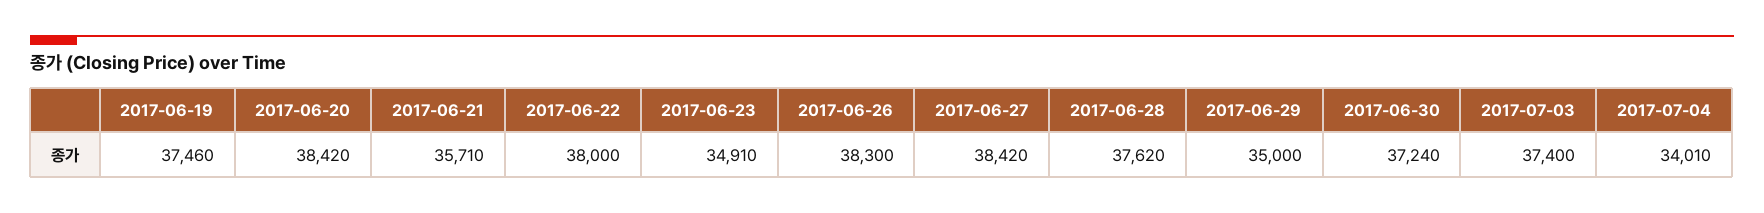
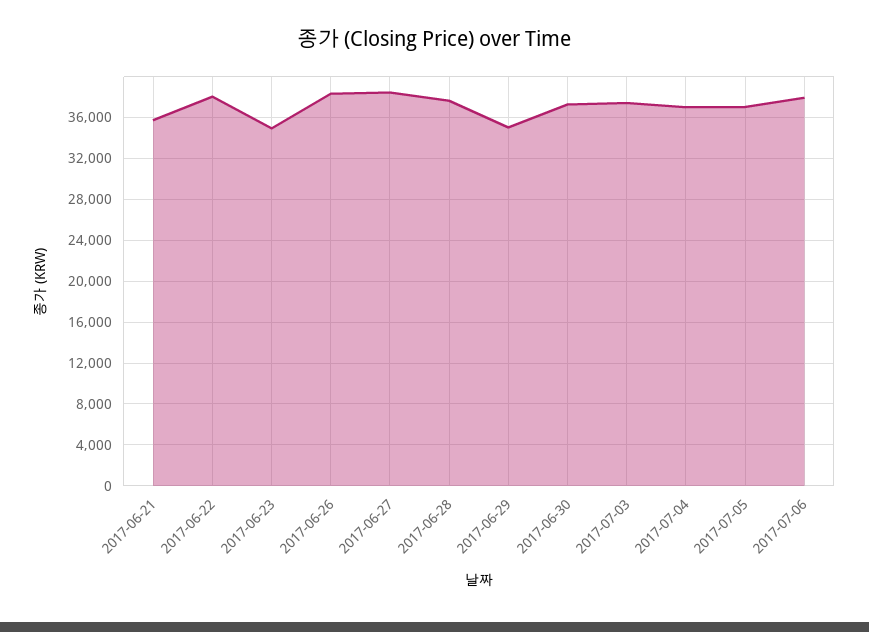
2017-06-19: 37460 -> none
2017-06-20: 38420 -> none
2017-07-04: 34010 -> 37000
2017-07-05: none -> 37000
2017-07-06: none -> 38000

